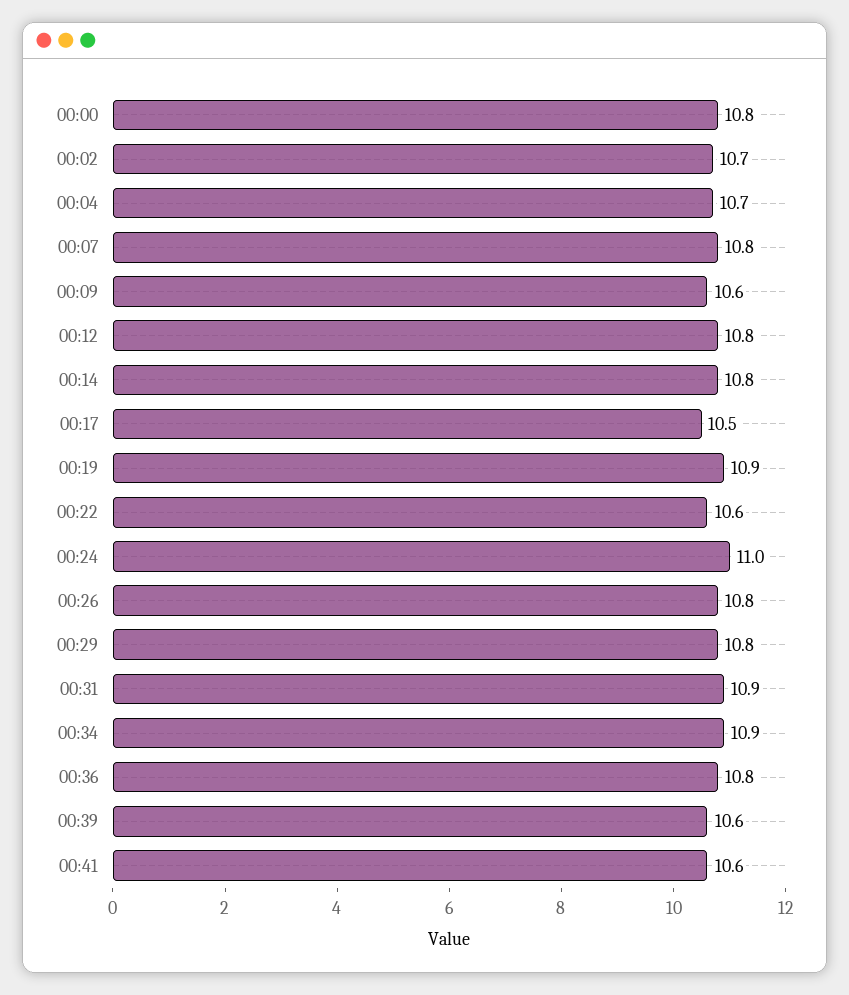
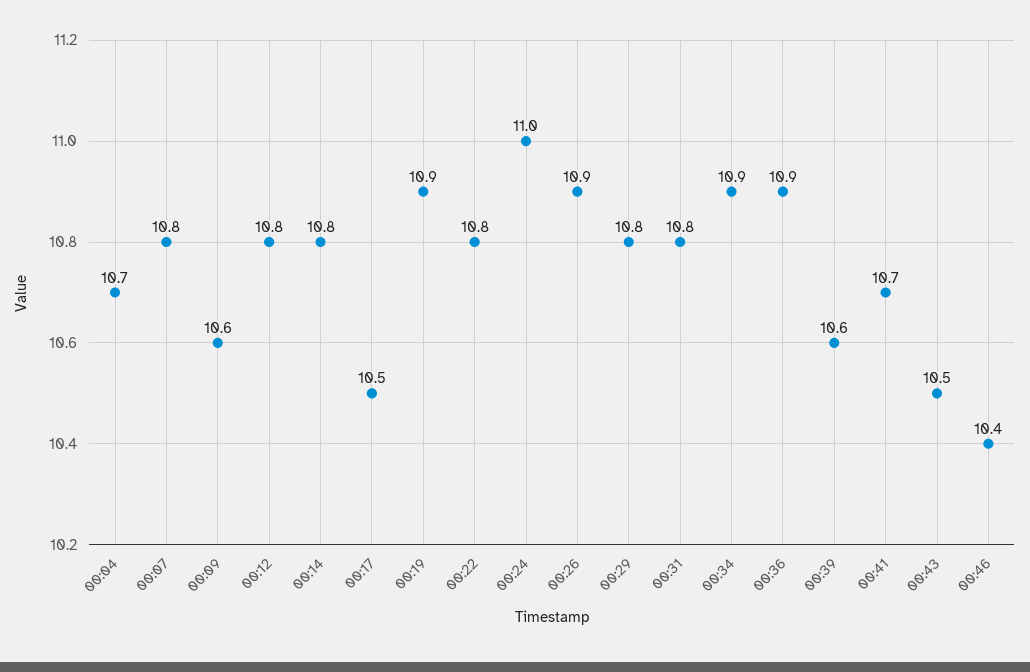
00:00: 10.8 -> none
00:02: 10.7 -> none
00:22: 10.6 -> 10.8
00:26: 10.8 -> 10.9
00:31: 10.9 -> 10.8
00:36: 10.8 -> 10.9
00:41: 10.6 -> 10.7
00:43: none -> 10.5
00:46: none -> 10.4

